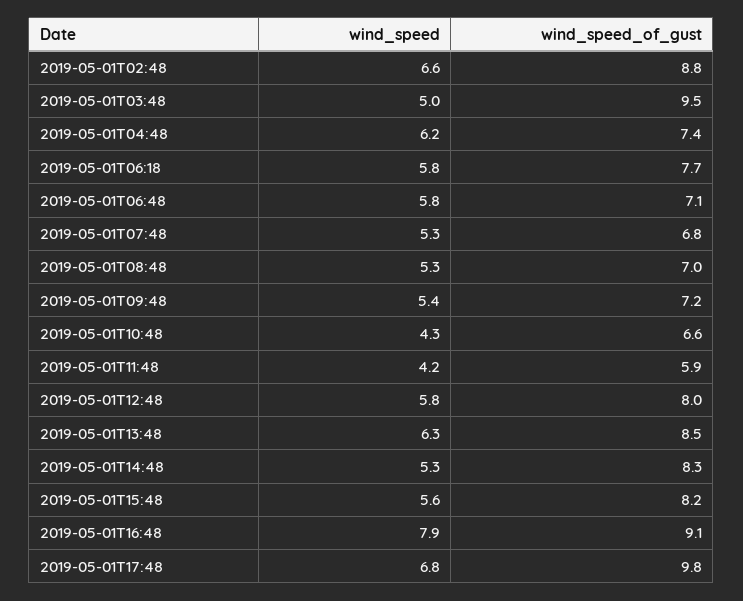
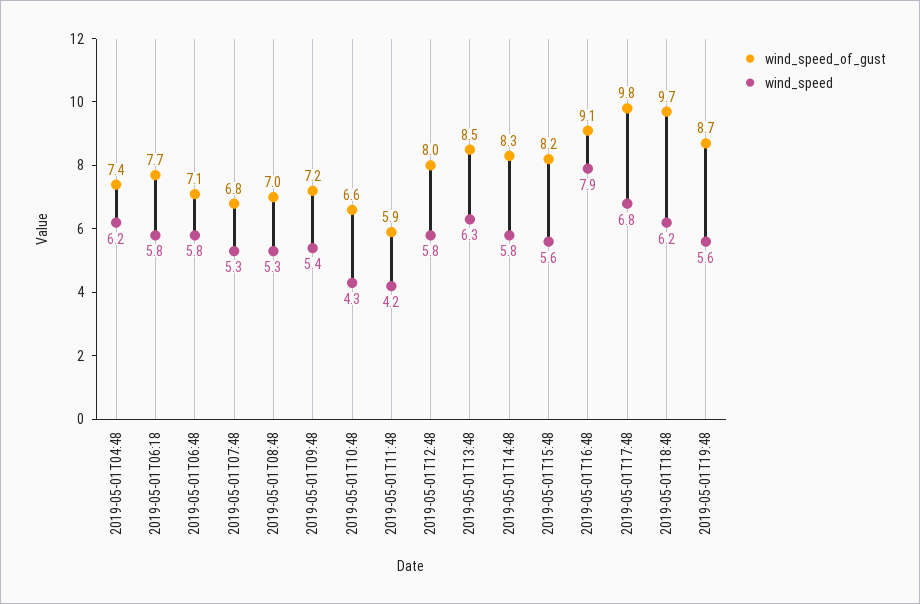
wind_speed, 2019-05-01T02:48: 6.6 -> none
wind_speed_of_gust, 2019-05-01T02:48: 8.8 -> none
wind_speed, 2019-05-01T03:48: 5 -> none
wind_speed_of_gust, 2019-05-01T03:48: 9.5 -> none
wind_speed, 2019-05-01T14:48: 5.3 -> 5.8
wind_speed_of_gust, 2019-05-01T18:48: none -> 9.7
wind_speed, 2019-05-01T18:48: none -> 6.2
wind_speed_of_gust, 2019-05-01T19:48: none -> 8.7
wind_speed, 2019-05-01T19:48: none -> 5.6

